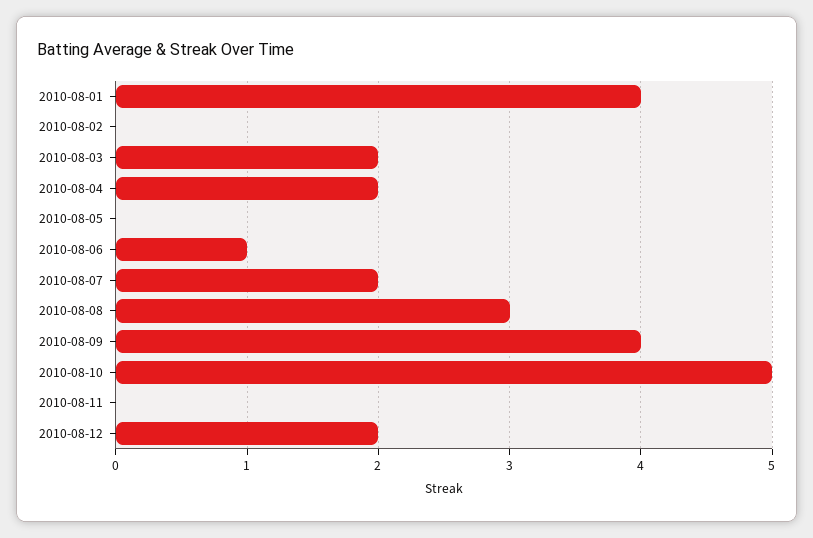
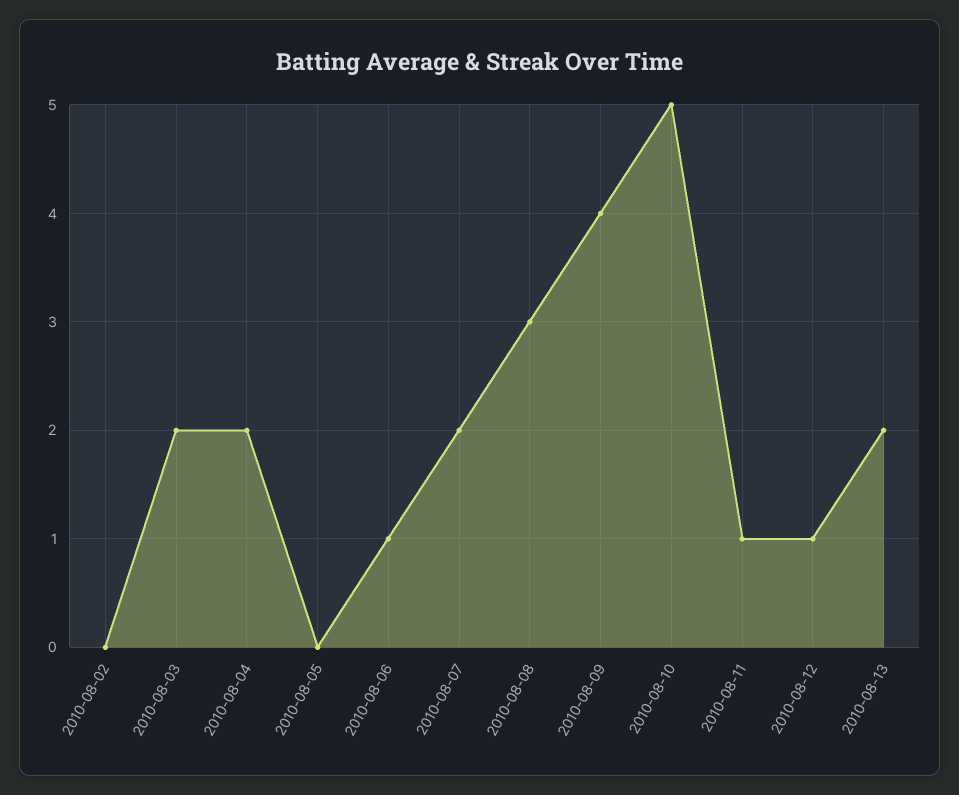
2010-08-01: 4 -> none
2010-08-11: 0 -> 1
2010-08-12: 2 -> 1
2010-08-13: none -> 2

